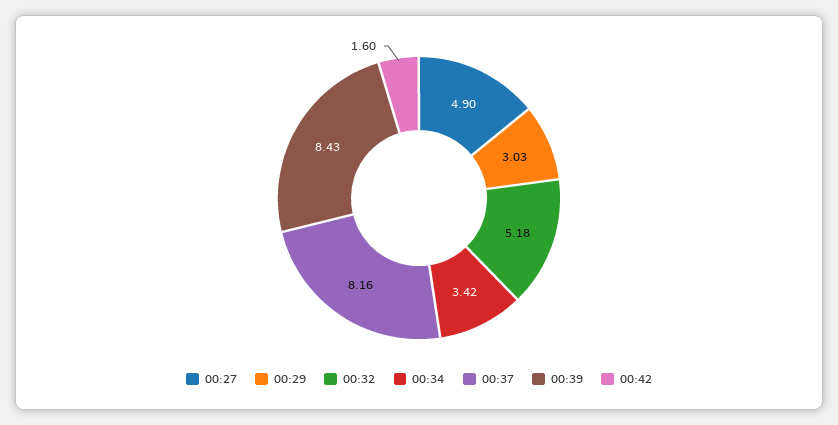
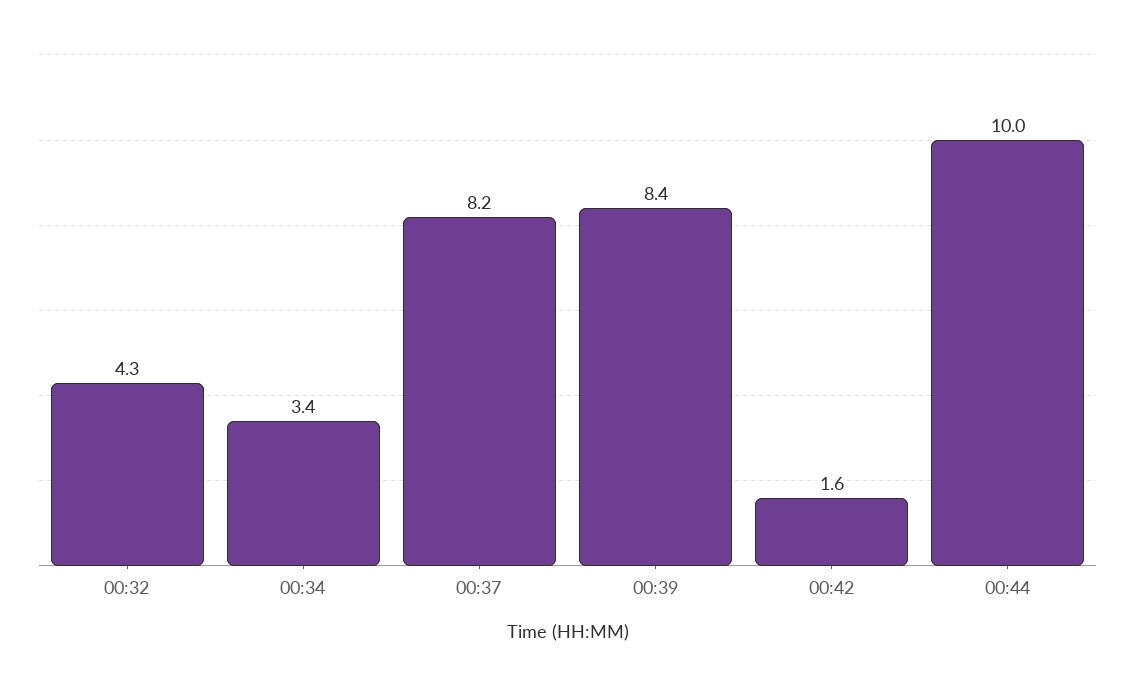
00:27: 4.9 -> none
00:29: 3.03 -> none
00:32: 5.18 -> 4.3
00:44: none -> 10

